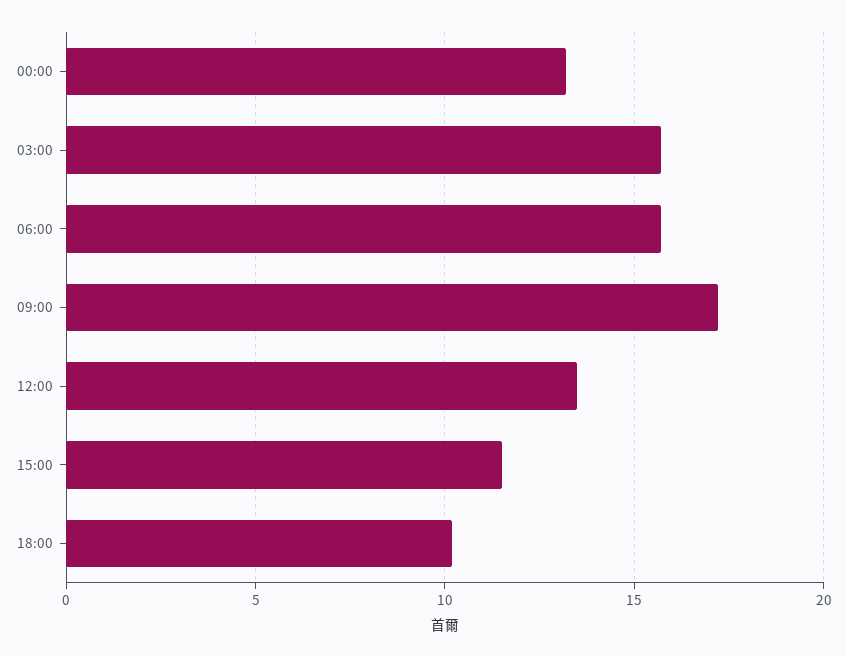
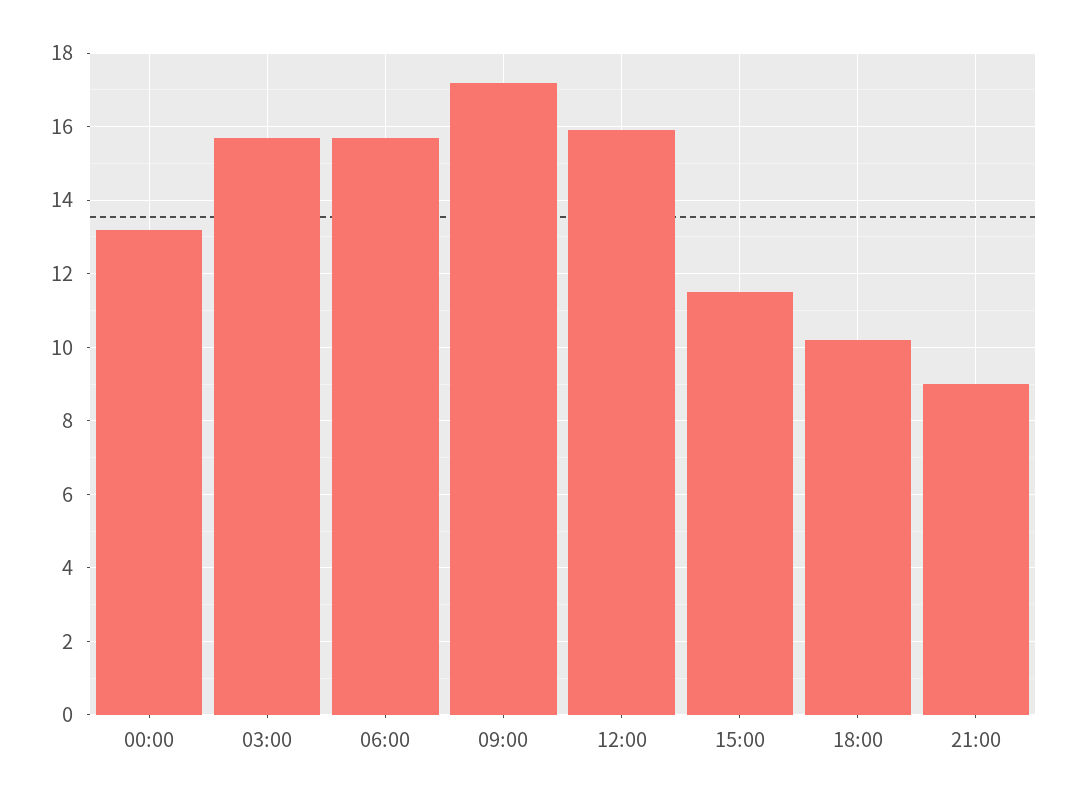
12:00: 13.5 -> 16
21:00: none -> 9

